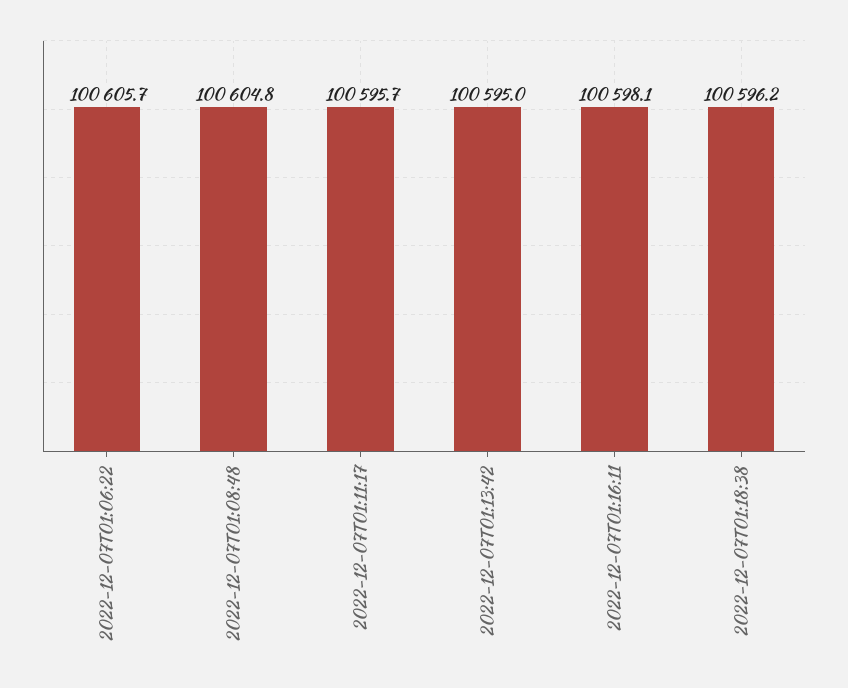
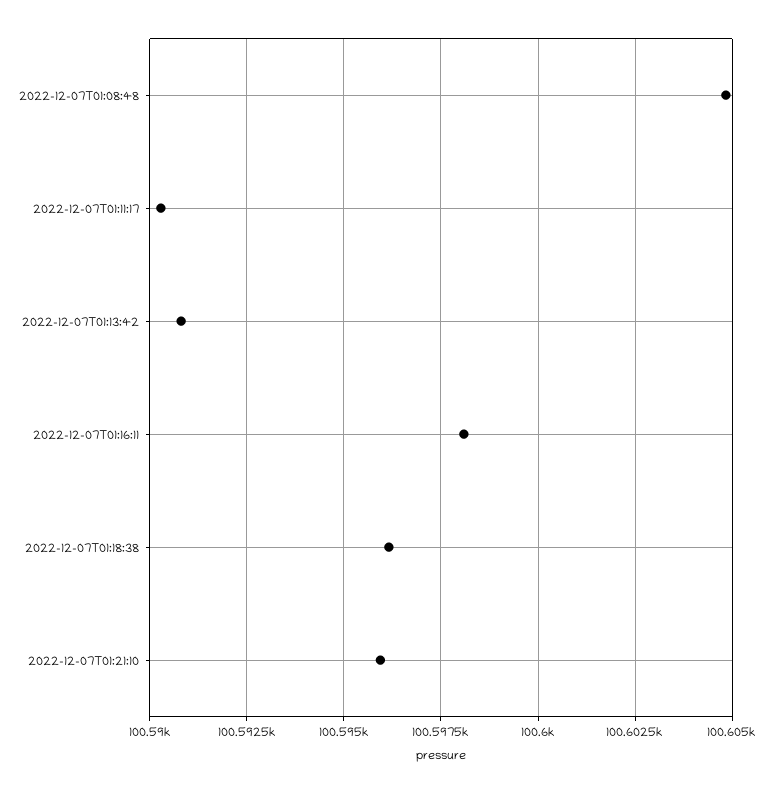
2022-12-07T01:06:22: 100605.7 -> none
2022-12-07T01:11:17: 100595.7 -> 100590.25
2022-12-07T01:13:42: 100595 -> 100590.75
2022-12-07T01:21:10: none -> 100596

